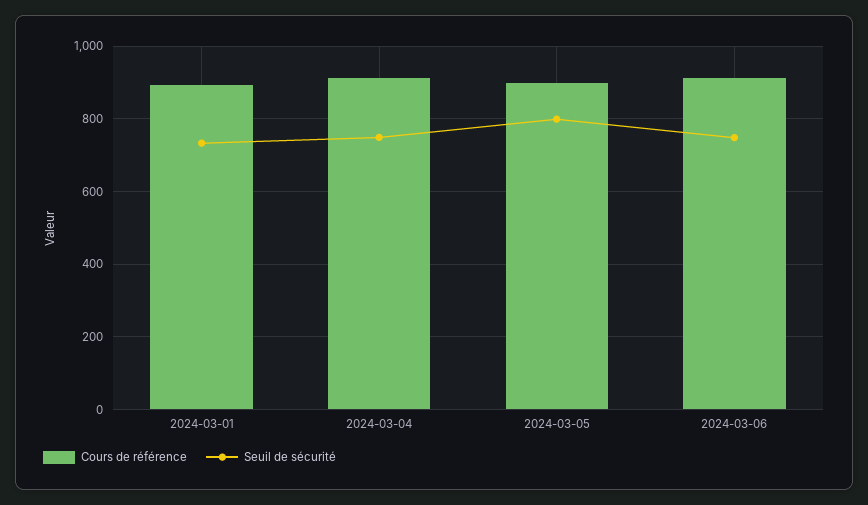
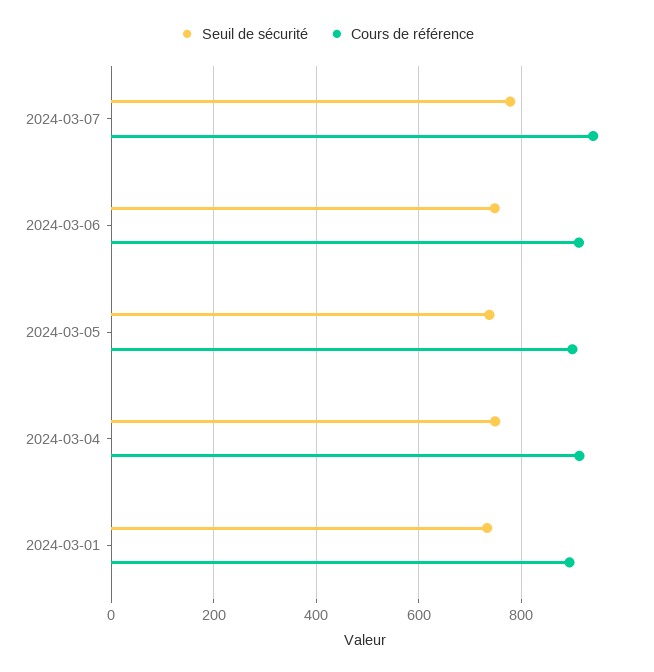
Seuil de sécurité, 2024-03-05: 800 -> 740
Seuil de sécurité, 2024-03-07: none -> 780
Cours de référence, 2024-03-07: none -> 940

